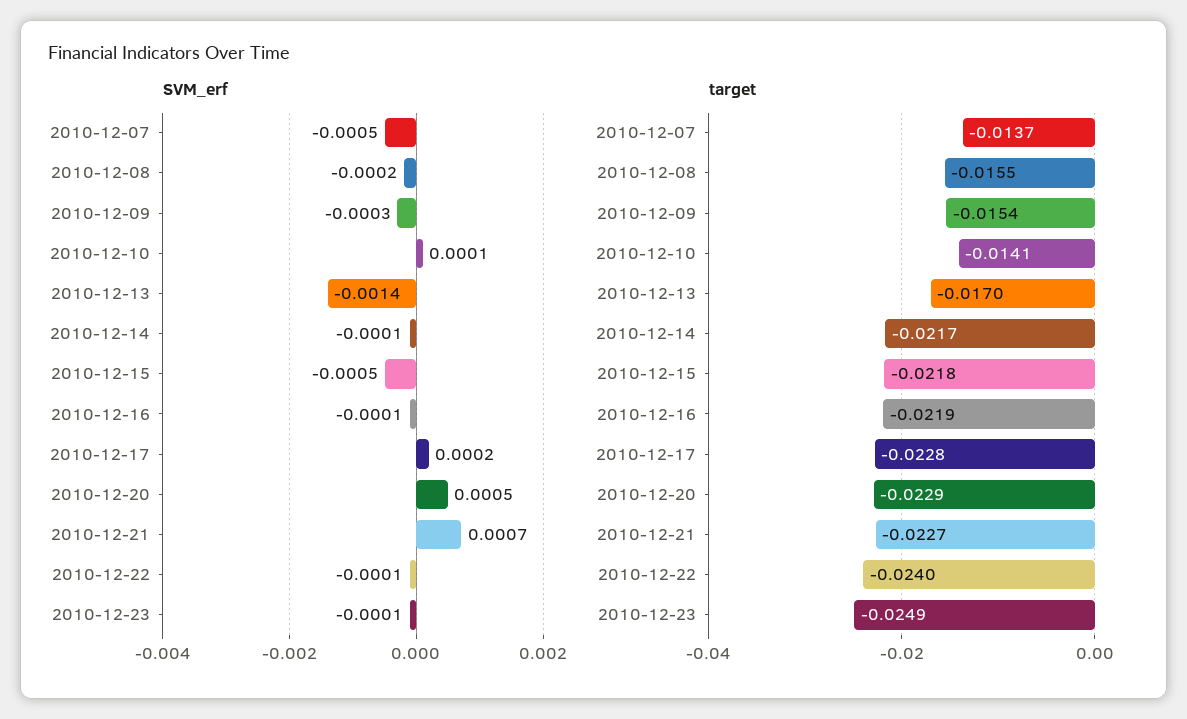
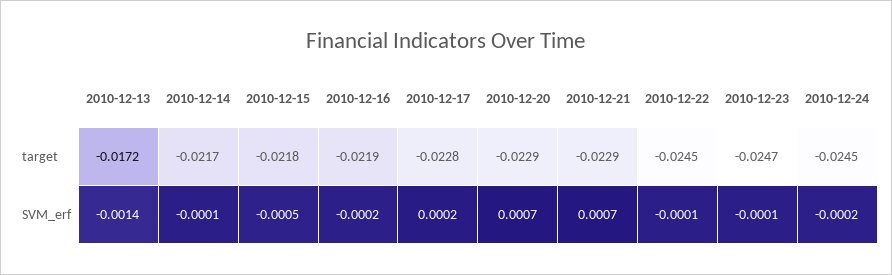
SVM_erf, 2010-12-07: -0.0005 -> none
SVM_erf, 2010-12-08: -0.0002 -> none
SVM_erf, 2010-12-09: -0.0003 -> none
SVM_erf, 2010-12-10: 0.0001 -> none
SVM_erf, 2010-12-16: -0.0001 -> -0.0002
SVM_erf, 2010-12-20: 0.0005 -> 0.0007
target, 2010-12-07: -0.0137 -> none
target, 2010-12-08: -0.0155 -> none
target, 2010-12-09: -0.0154 -> none
target, 2010-12-10: -0.0141 -> none
target, 2010-12-13: -0.017 -> -0.0172
target, 2010-12-21: -0.0227 -> -0.0229
target, 2010-12-22: -0.024 -> -0.0245
target, 2010-12-23: -0.0249 -> -0.0247
target, 2010-12-24: none -> -0.0245
SVM_erf, 2010-12-24: none -> -0.0002

